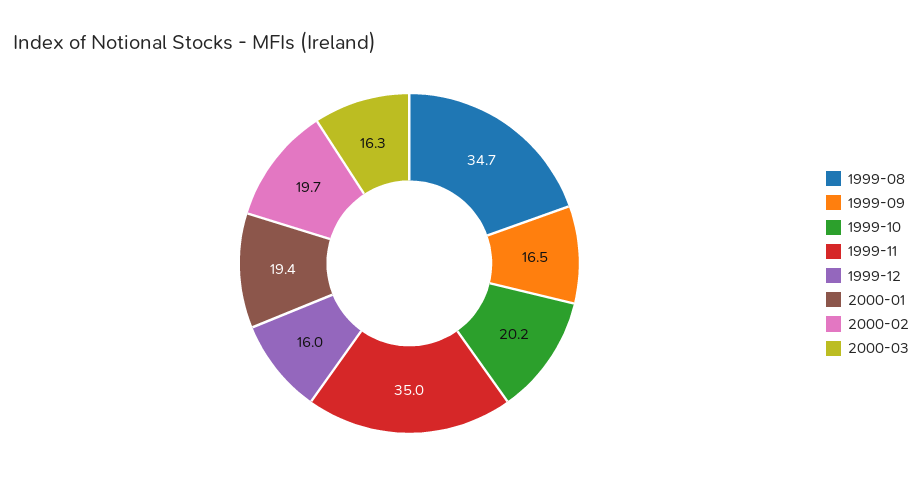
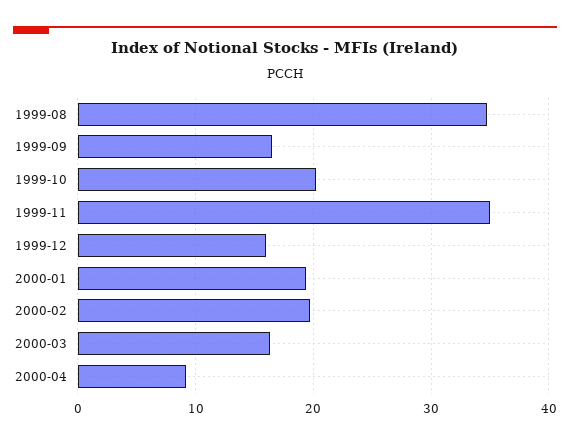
2000-04: none -> 9

